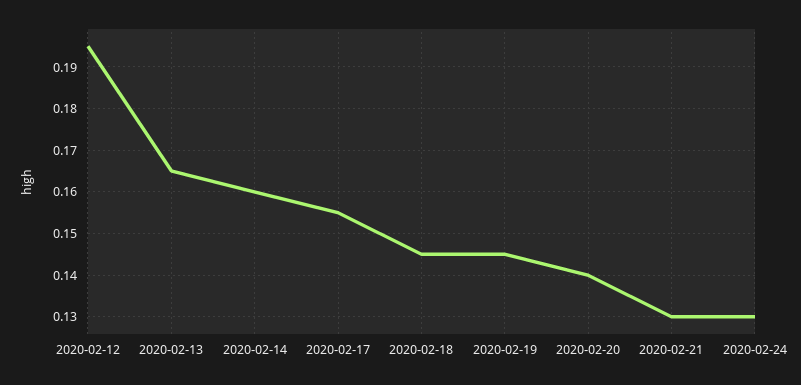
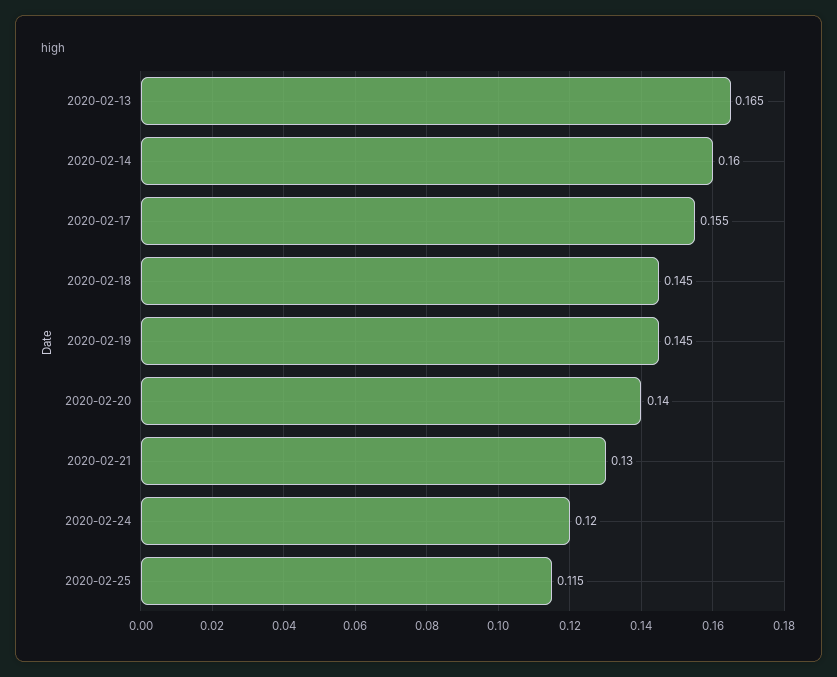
2020-02-12: 0.195 -> none
2020-02-24: 0.13 -> 0.12
2020-02-25: none -> 0.115

